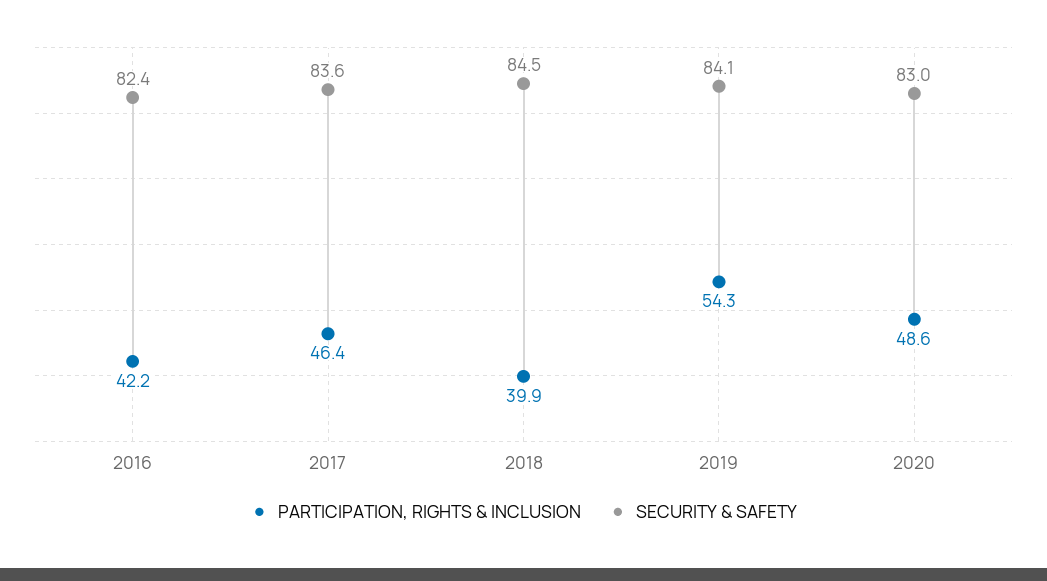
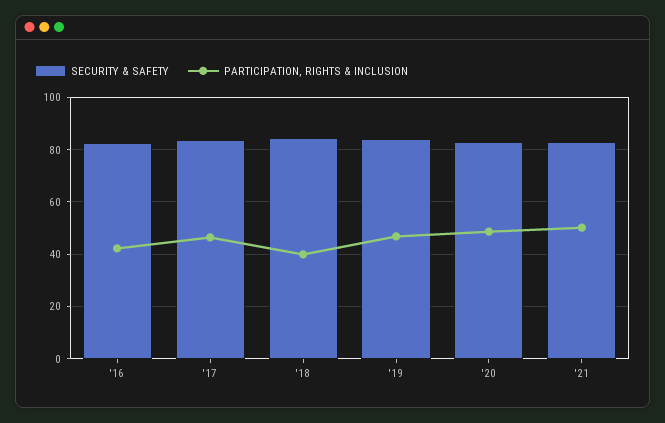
PARTICIPATION, RIGHTS & INCLUSION, 2019: 54.3 -> 47.5
SECURITY & SAFETY, '21: none -> 82.5
PARTICIPATION, RIGHTS & INCLUSION, '21: none -> 50

